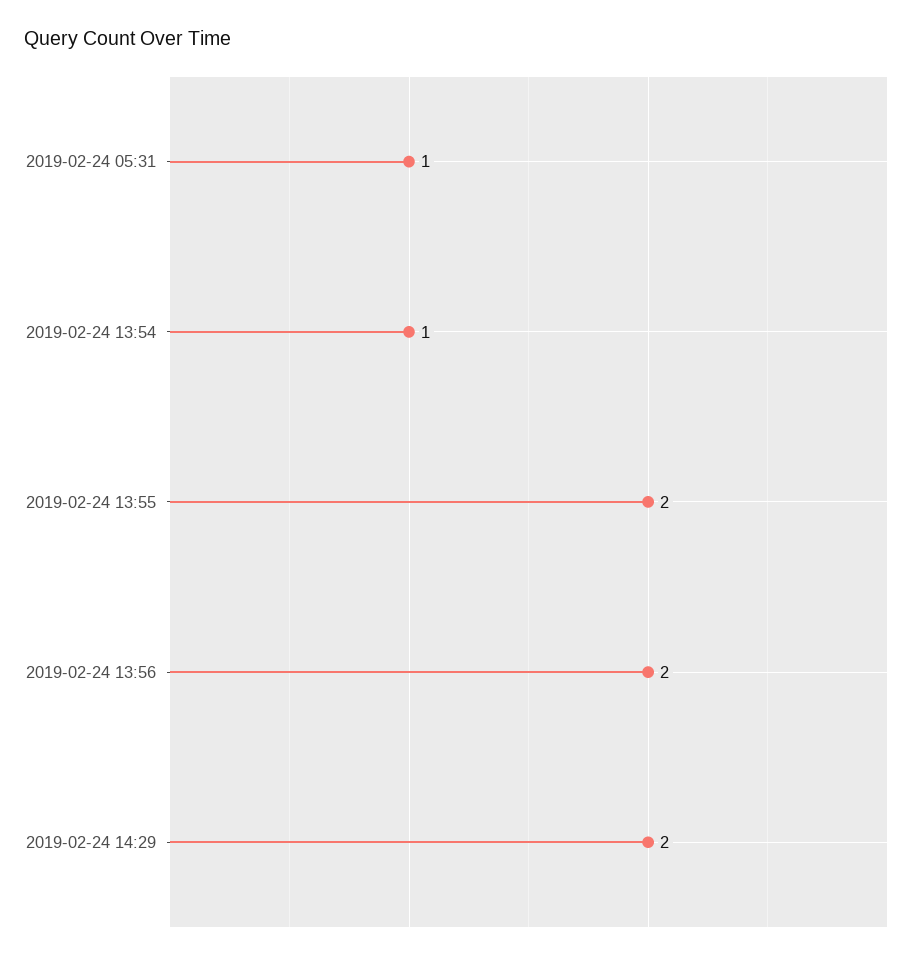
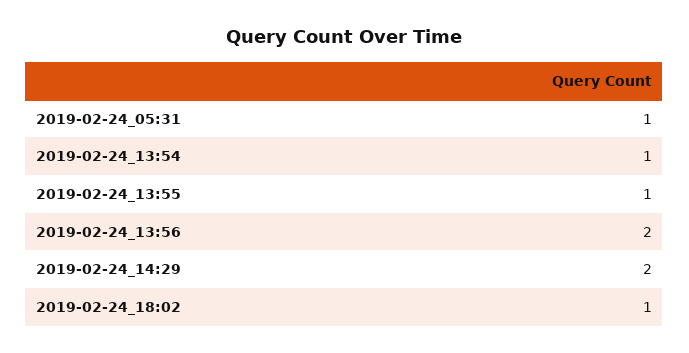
2019-02-24 13:55: 2 -> 1
2019-02-24_18:02: none -> 1

